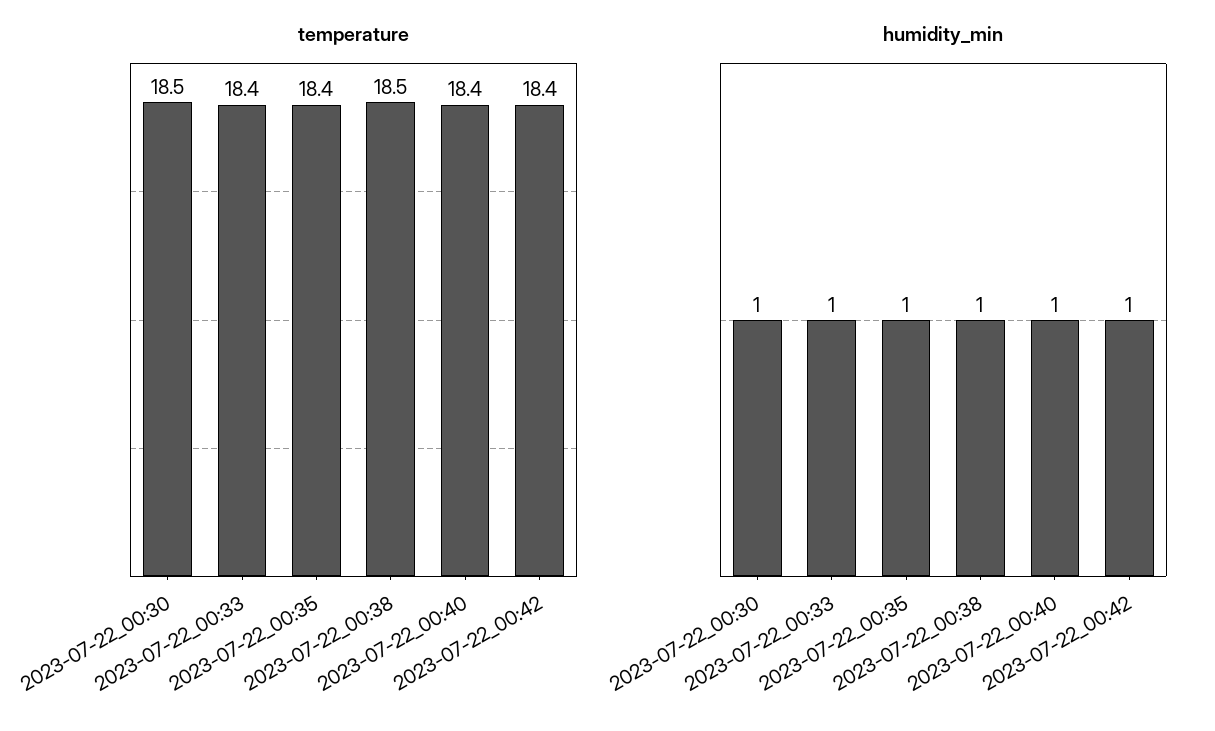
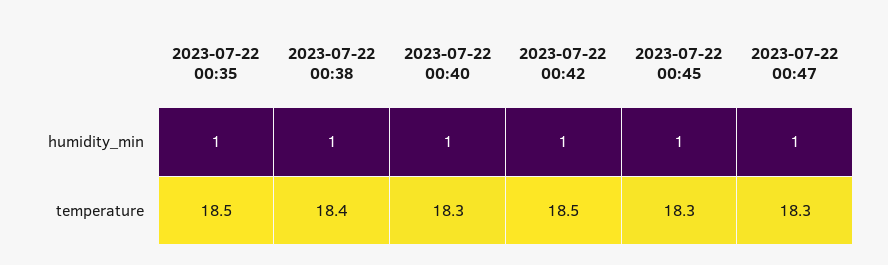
temperature, 2023-07-22_00:30: 18.5 -> none
temperature, 2023-07-22_00:33: 18.4 -> none
temperature, 2023-07-22_00:35: 18.4 -> 18.5
temperature, 2023-07-22_00:38: 18.5 -> 18.4
temperature, 2023-07-22_00:40: 18.4 -> 18.3
temperature, 2023-07-22_00:42: 18.4 -> 18.5
humidity_min, 2023-07-22_00:30: 1 -> none
humidity_min, 2023-07-22_00:33: 1 -> none
humidity_min, 2023-07-22 00:45: none -> 1
humidity_min, 2023-07-22 00:47: none -> 1
temperature, 2023-07-22 00:45: none -> 18.3
temperature, 2023-07-22 00:47: none -> 18.3

